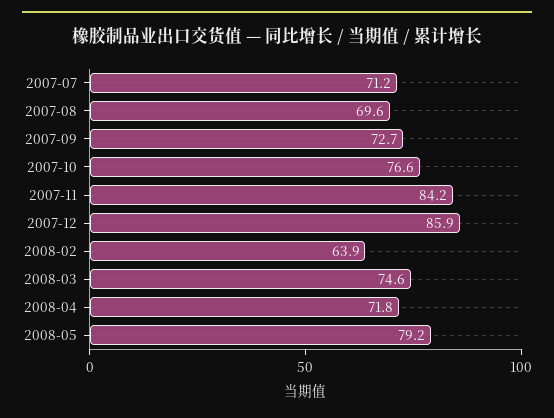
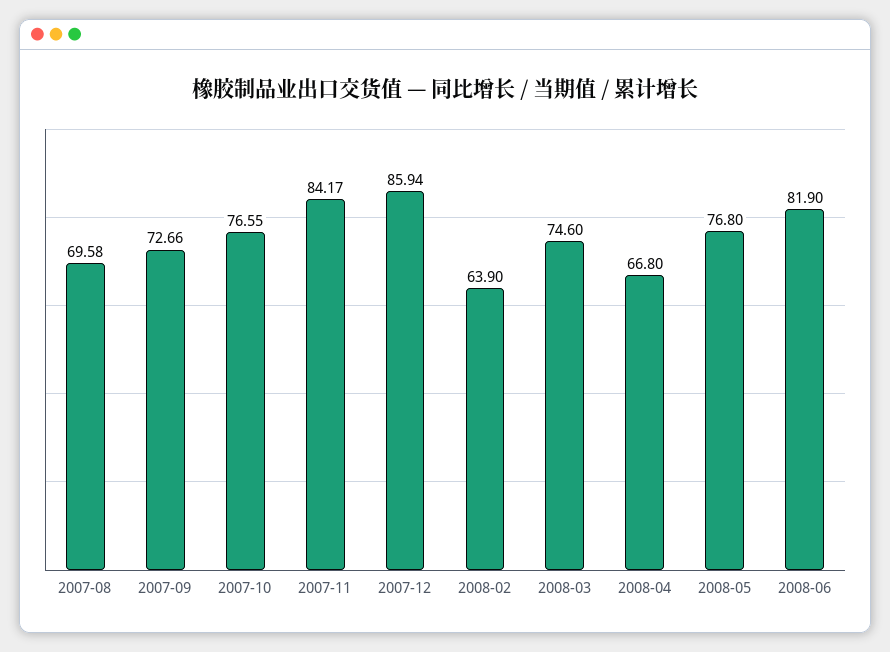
2007-07: 71.2 -> none
2008-04: 71.8 -> 66.8
2008-05: 79.2 -> 76.8
2008-06: none -> 81.9

